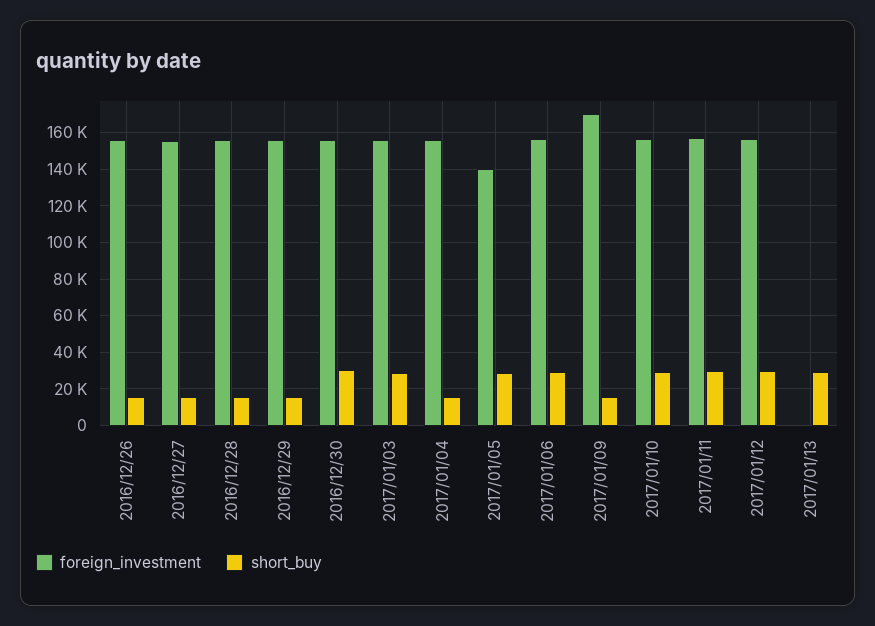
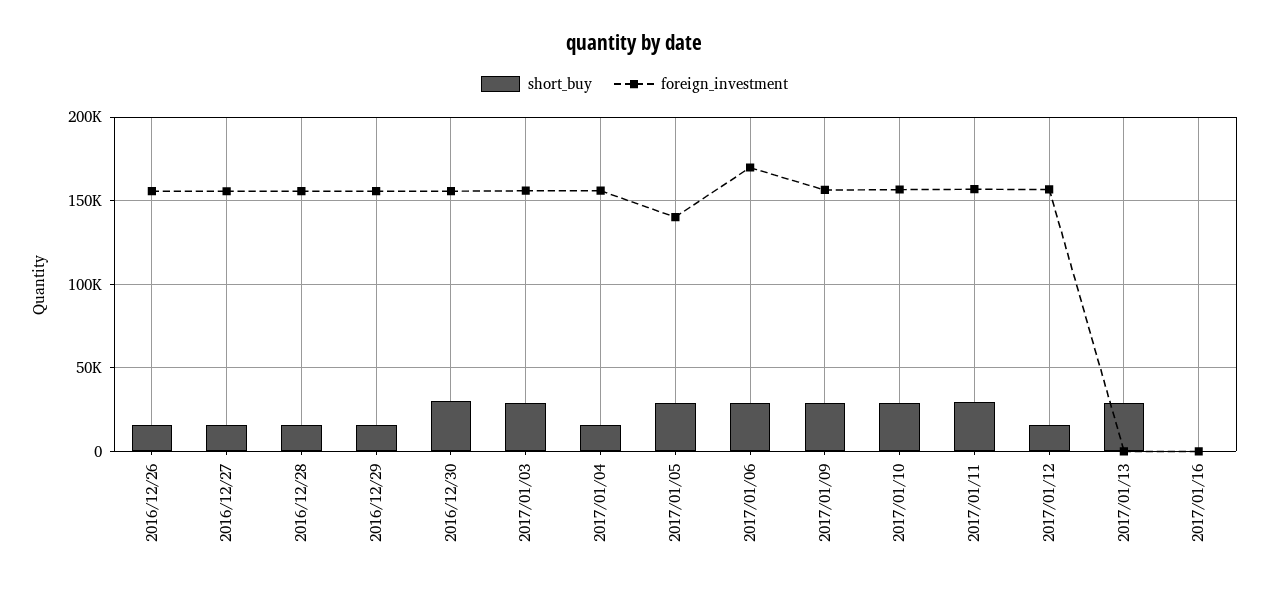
foreign_investment, 2017/01/06: 155000 -> 170000
foreign_investment, 2017/01/09: 170000 -> 155000
short_buy, 2017/01/09: 15000 -> 30000
short_buy, 2017/01/12: 30000 -> 15000
short_buy, 2017/01/16: none -> 0
foreign_investment, 2017/01/16: none -> 0

